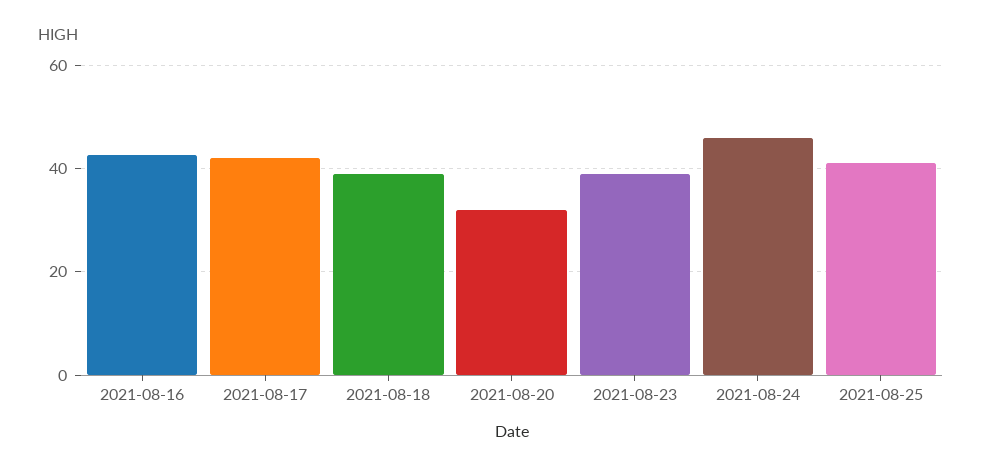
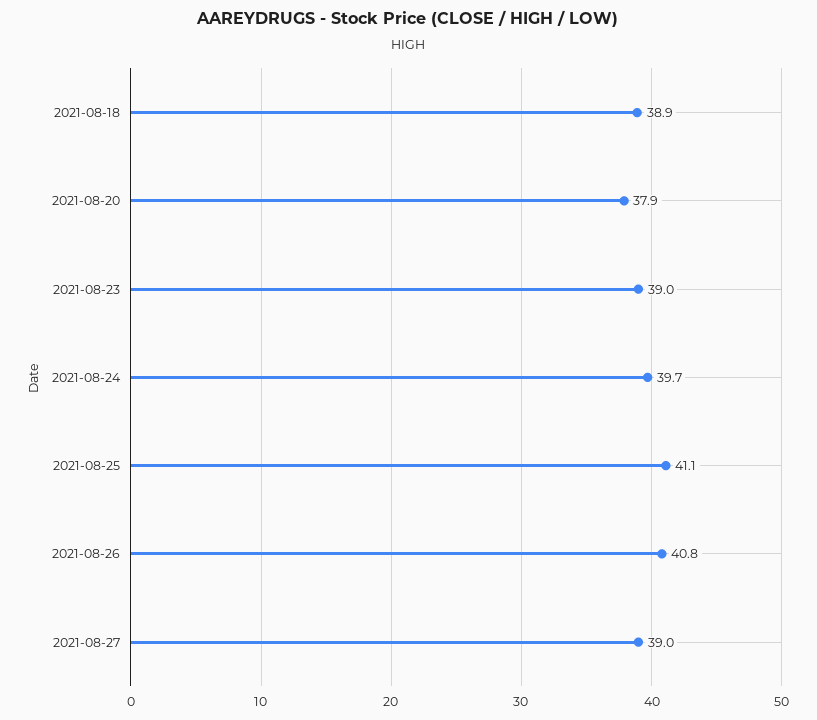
2021-08-16: 42 -> none
2021-08-17: 42 -> none
2021-08-20: 32 -> 37.9
2021-08-24: 46 -> 39.7
2021-08-26: none -> 40.8
2021-08-27: none -> 39

